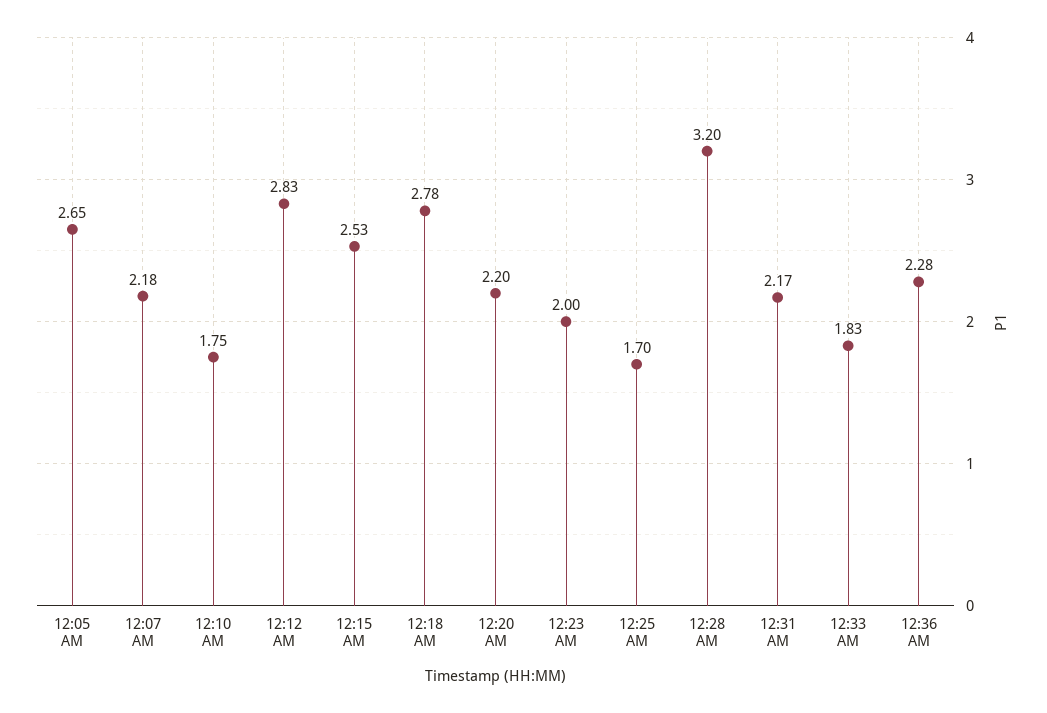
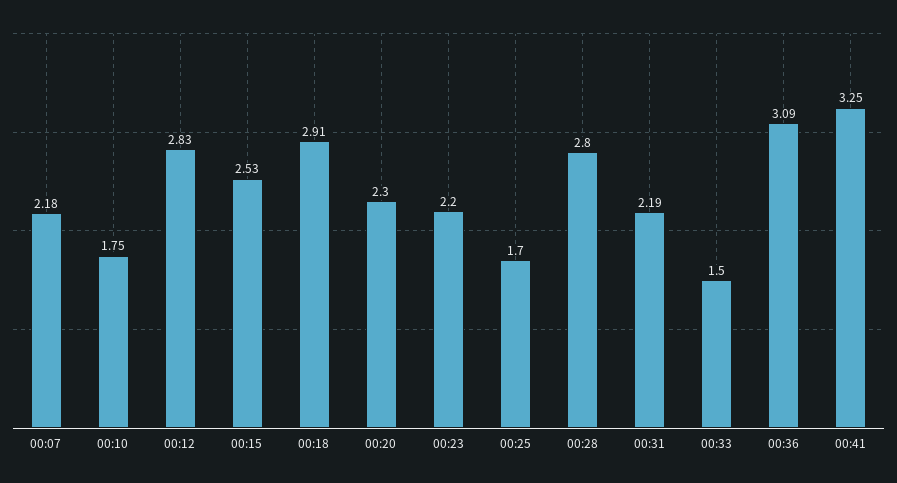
12:05 AM: 2.65 -> none
12:18 AM: 2.78 -> 2.91
12:20 AM: 2.2 -> 2.3
12:23 AM: 2 -> 2.2
12:28 AM: 3.2 -> 2.8
12:31 AM: 2.17 -> 2.19
12:33 AM: 1.83 -> 1.5
12:36 AM: 2.28 -> 3.09
00:41: none -> 3.25

